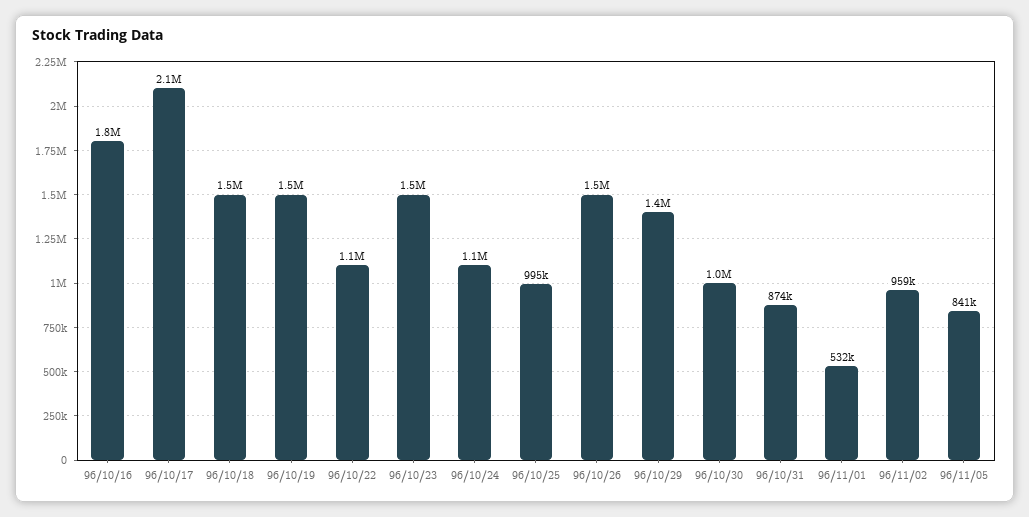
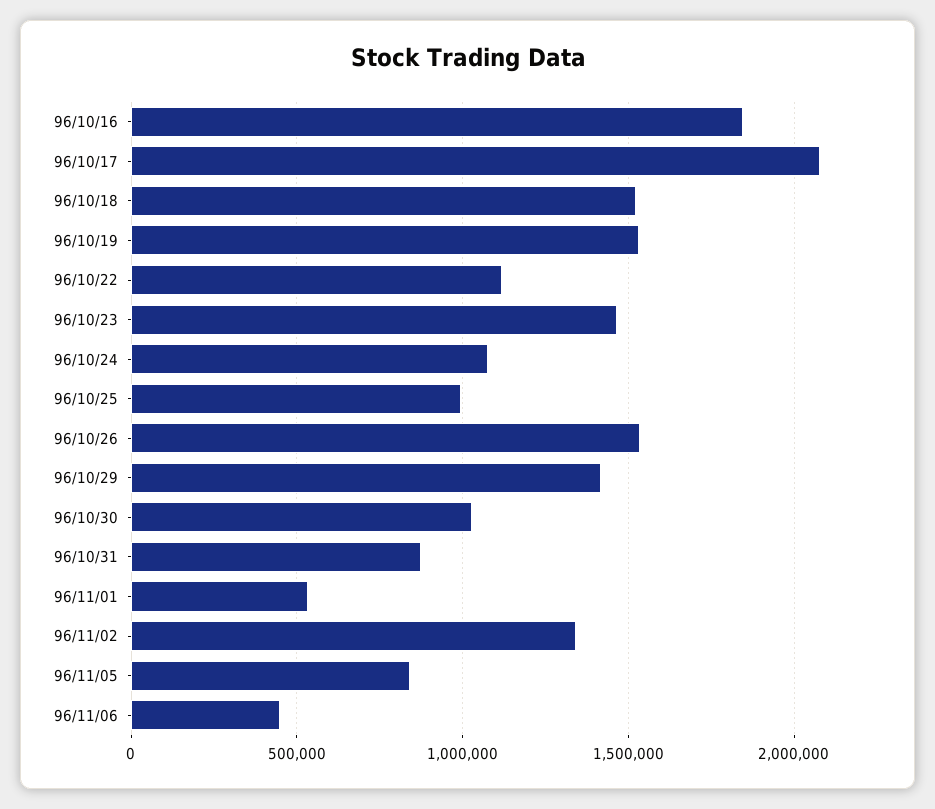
96/11/02: 959000 -> 1350000
96/11/06: none -> 450000

